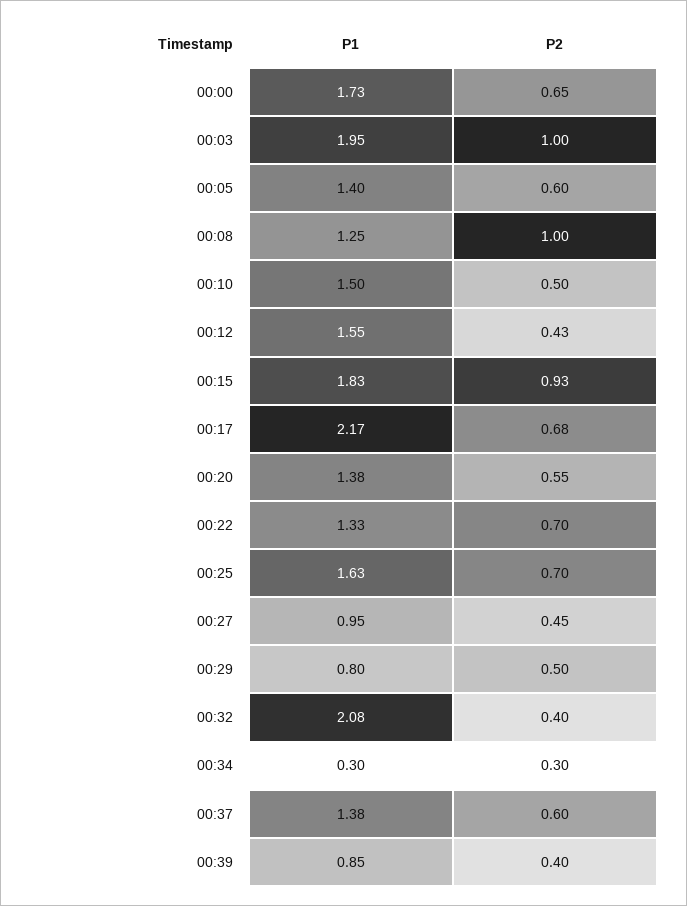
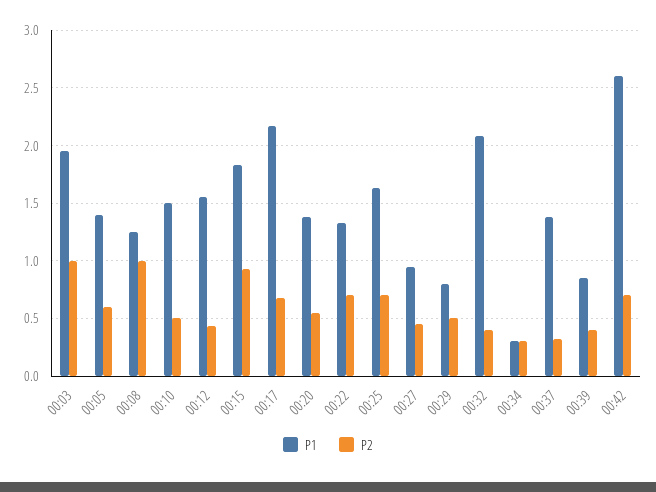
P1, 00:00: 1.73 -> none
P2, 00:00: 0.65 -> none
P2, 00:37: 0.6 -> 0.3
P1, 00:42: none -> 2.6
P2, 00:42: none -> 0.7

